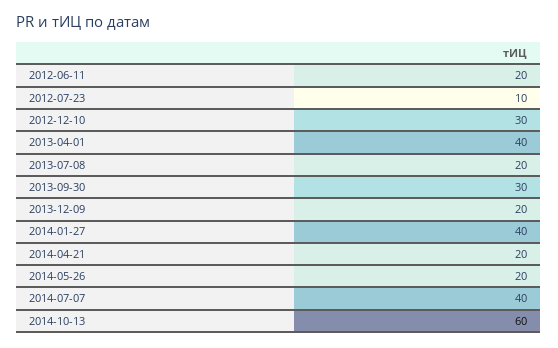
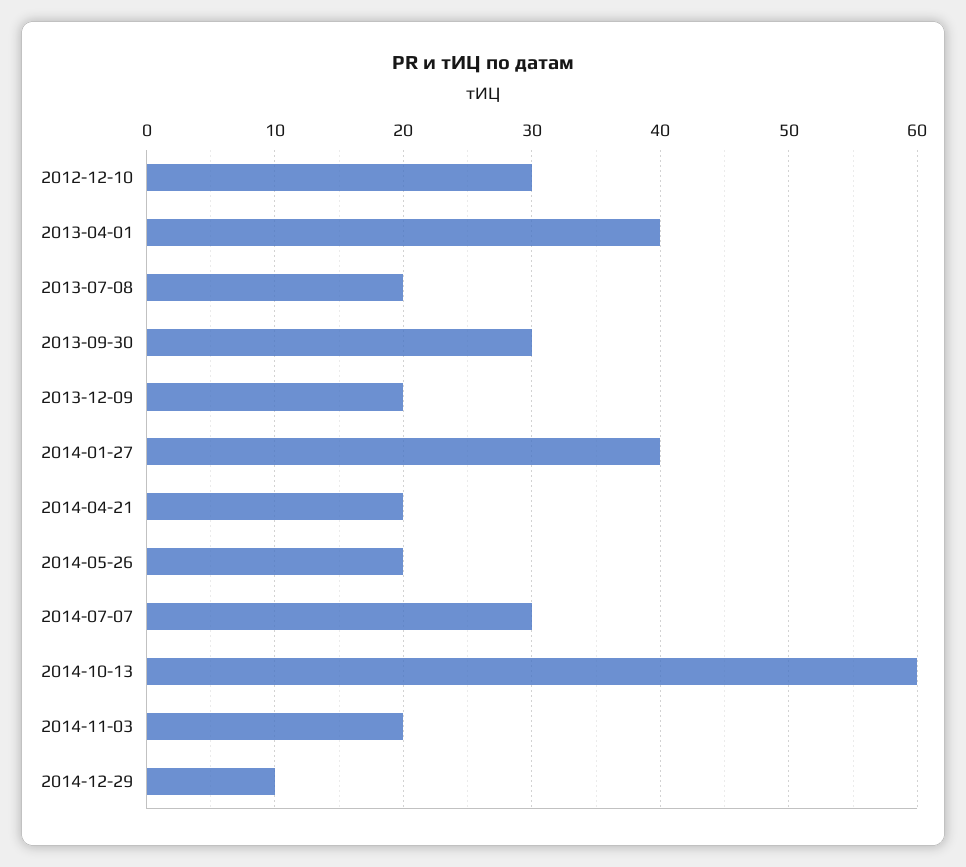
2012-06-11: 20 -> none
2012-07-23: 10 -> none
2014-07-07: 40 -> 30
2014-11-03: none -> 20
2014-12-29: none -> 10

